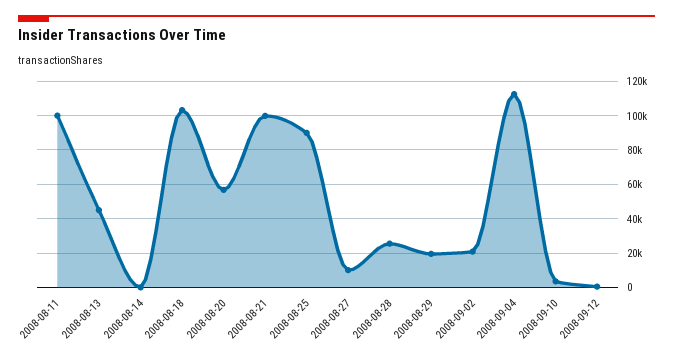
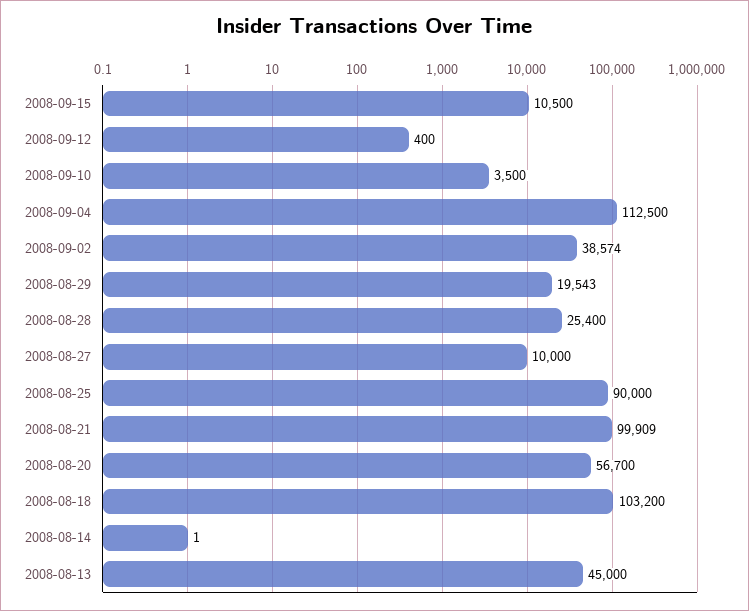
2008-08-11: 100000 -> none
2008-09-02: 20000 -> 38574
2008-09-15: none -> 10500

